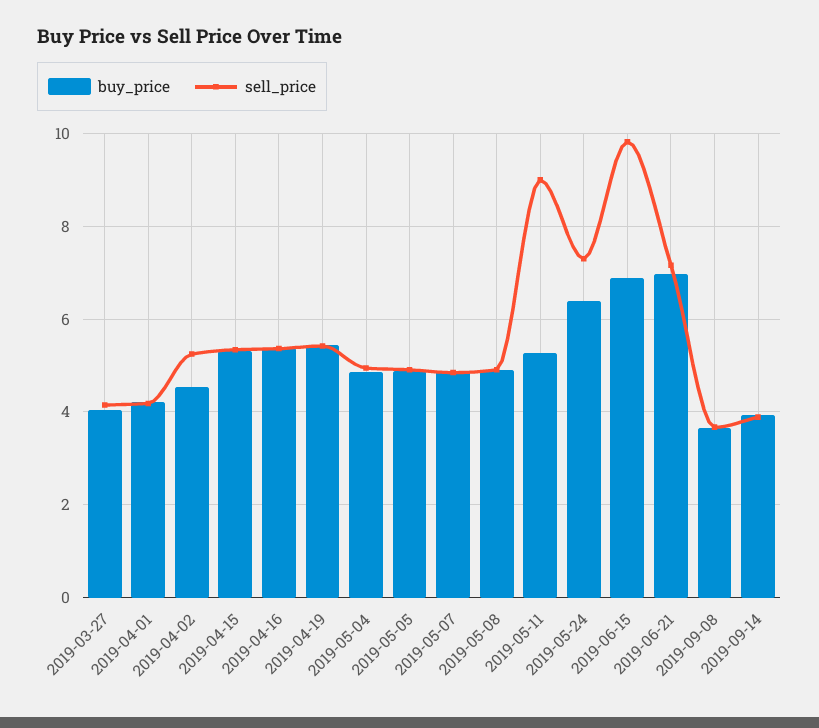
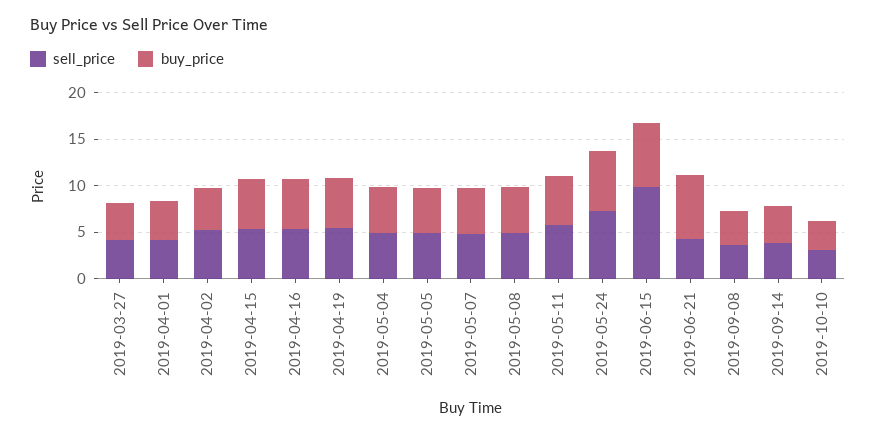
sell_price, 2019-05-11: 9 -> 6
sell_price, 2019-06-21: 7.2 -> 4
sell_price, 2019-10-10: none -> 3
buy_price, 2019-10-10: none -> 3

